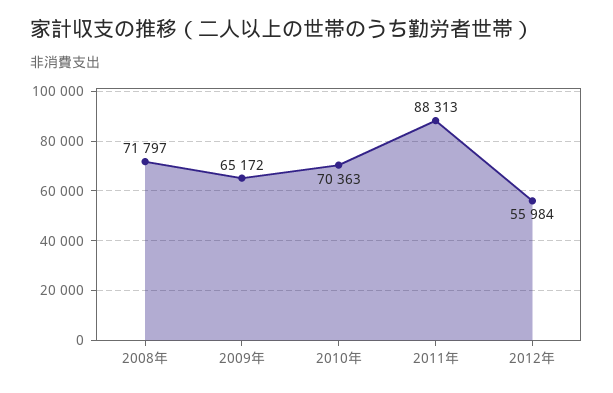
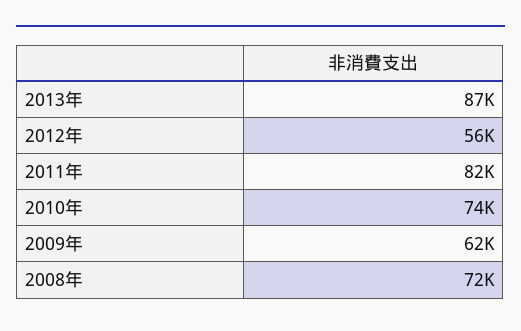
2009年: 65172 -> 62000
2010年: 70363 -> 74000
2011年: 88313 -> 82000
2013年: none -> 87000

